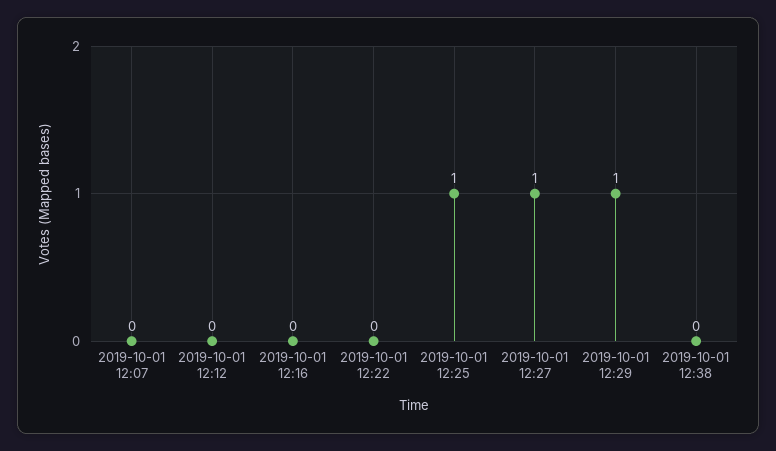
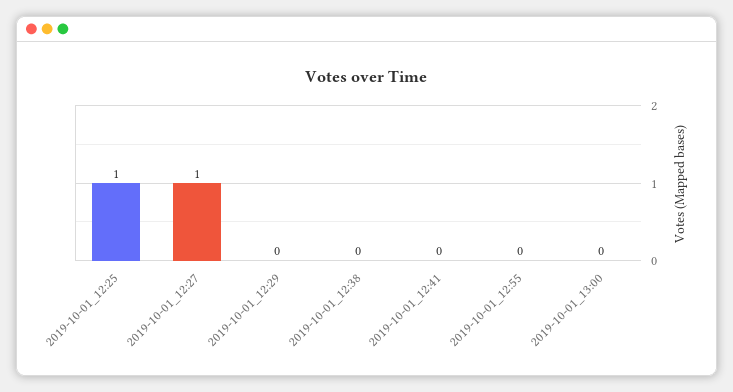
2019-10-01 12:07: 0 -> none
2019-10-01 12:12: 0 -> none
2019-10-01 12:16: 0 -> none
2019-10-01 12:22: 0 -> none
2019-10-01 12:29: 1 -> 0
2019-10-01_12:41: none -> 0
2019-10-01_12:55: none -> 0
2019-10-01_13:00: none -> 0

